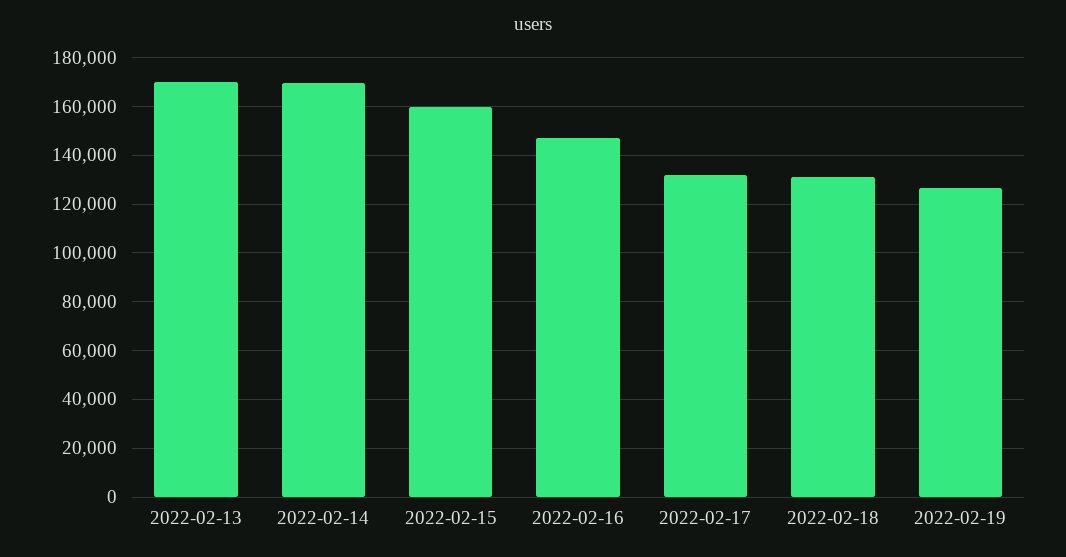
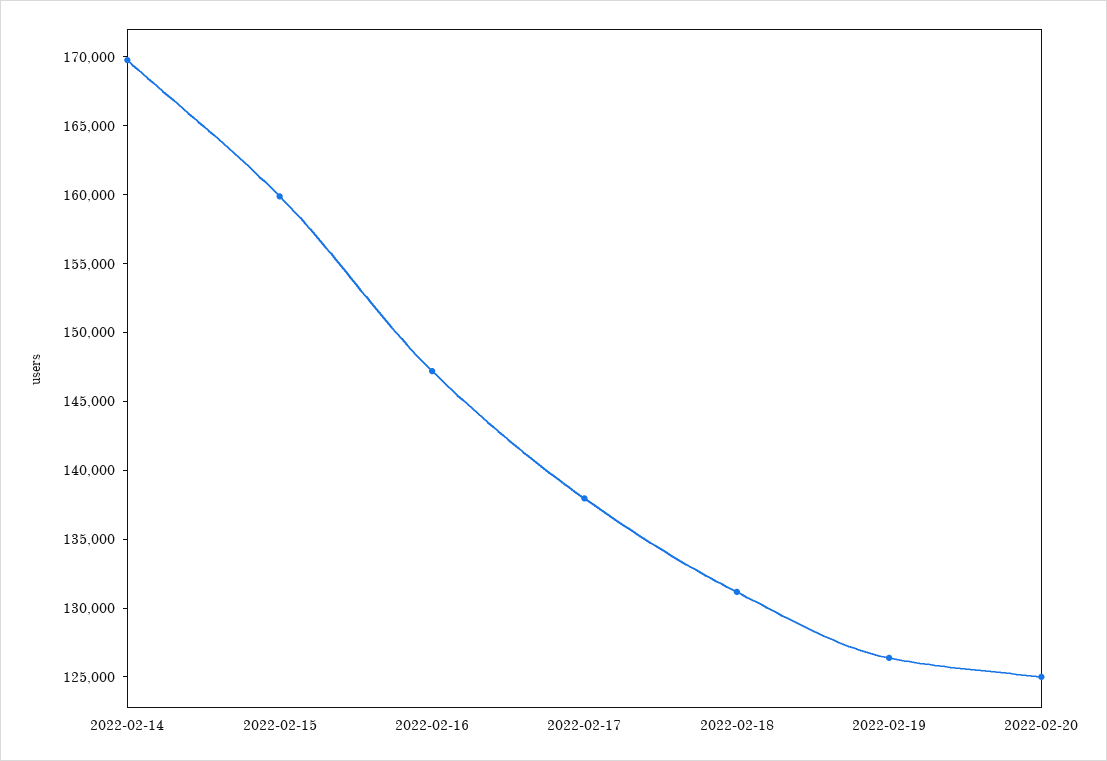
2022-02-13: 170000 -> none
2022-02-17: 132500 -> 138000
2022-02-20: none -> 125000

